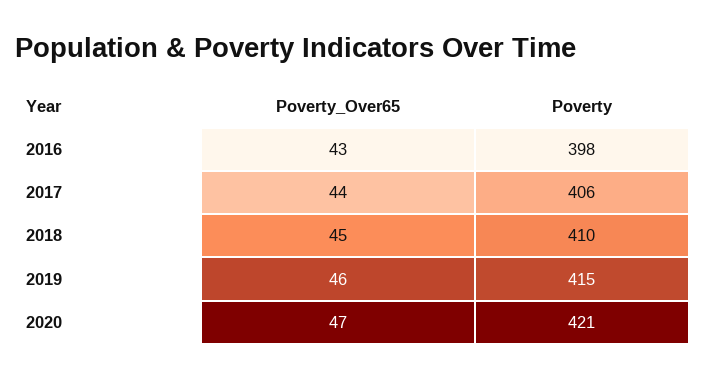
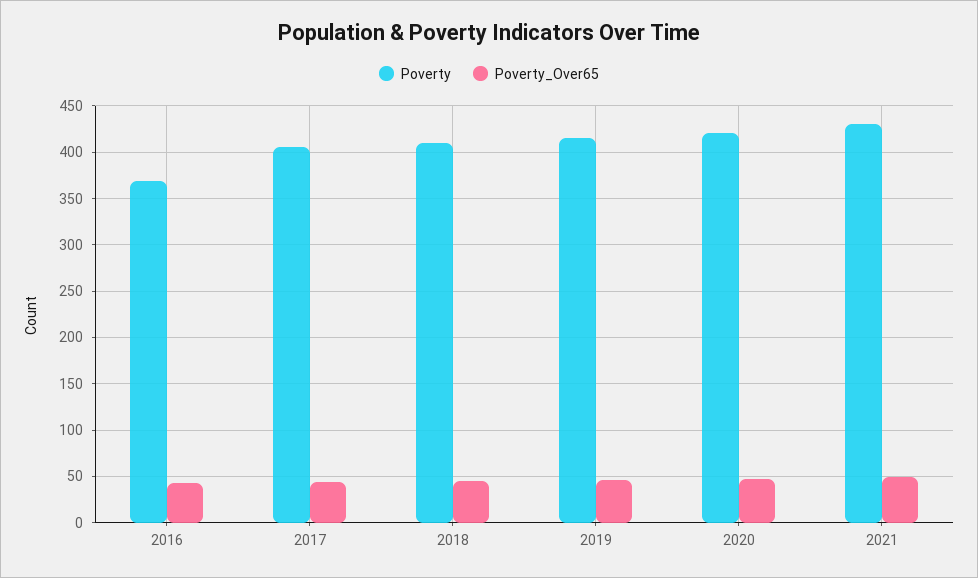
Poverty, 2016: 398 -> 370
Poverty, 2021: none -> 430
Poverty_Over65, 2021: none -> 50

